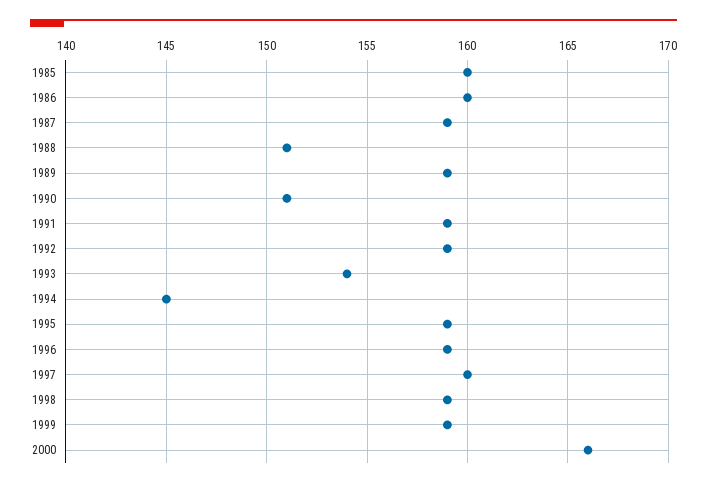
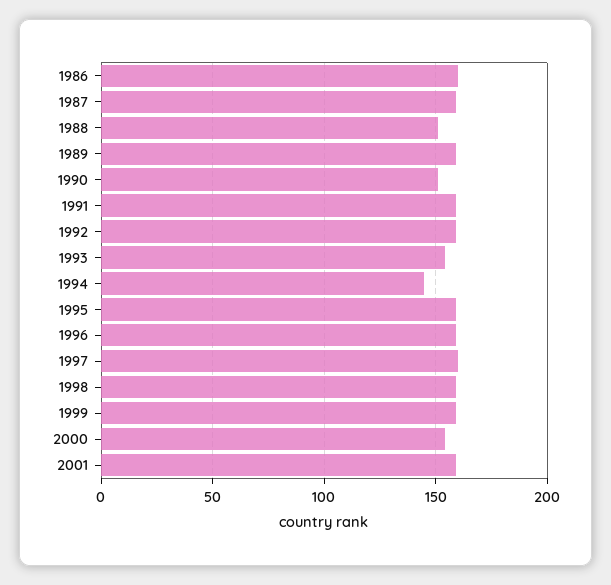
1985: 160 -> none
2000: 166 -> 155
2001: none -> 160

